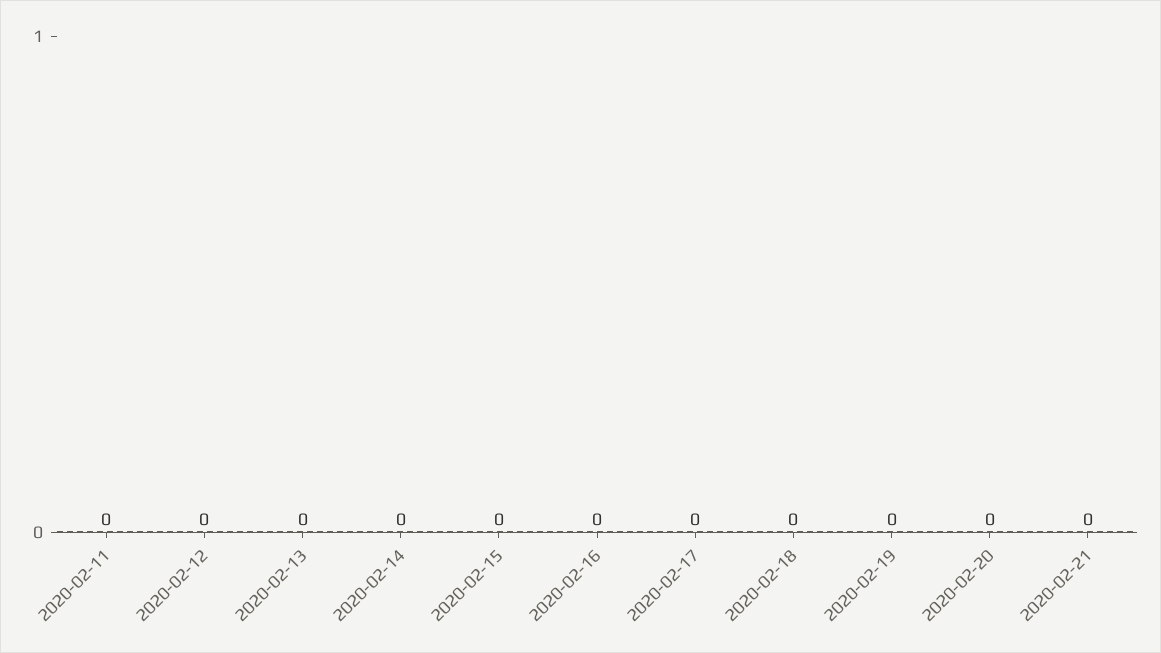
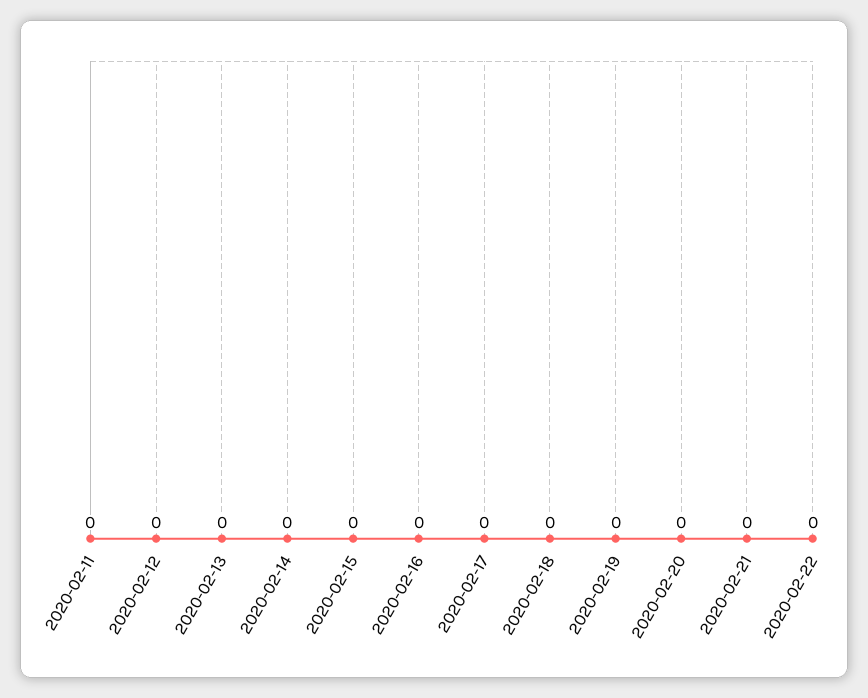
2020-02-22: none -> 0

